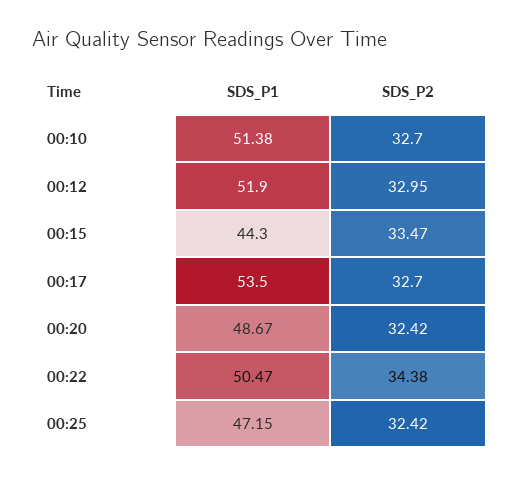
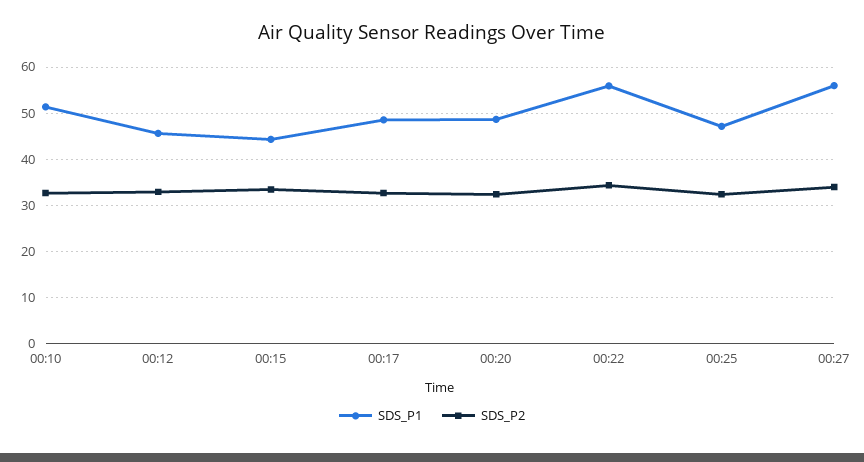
SDS_P1, 00:12: 51.9 -> 46
SDS_P1, 00:17: 53.5 -> 48
SDS_P1, 00:22: 50.47 -> 56
SDS_P1, 00:27: none -> 56
SDS_P2, 00:27: none -> 34

